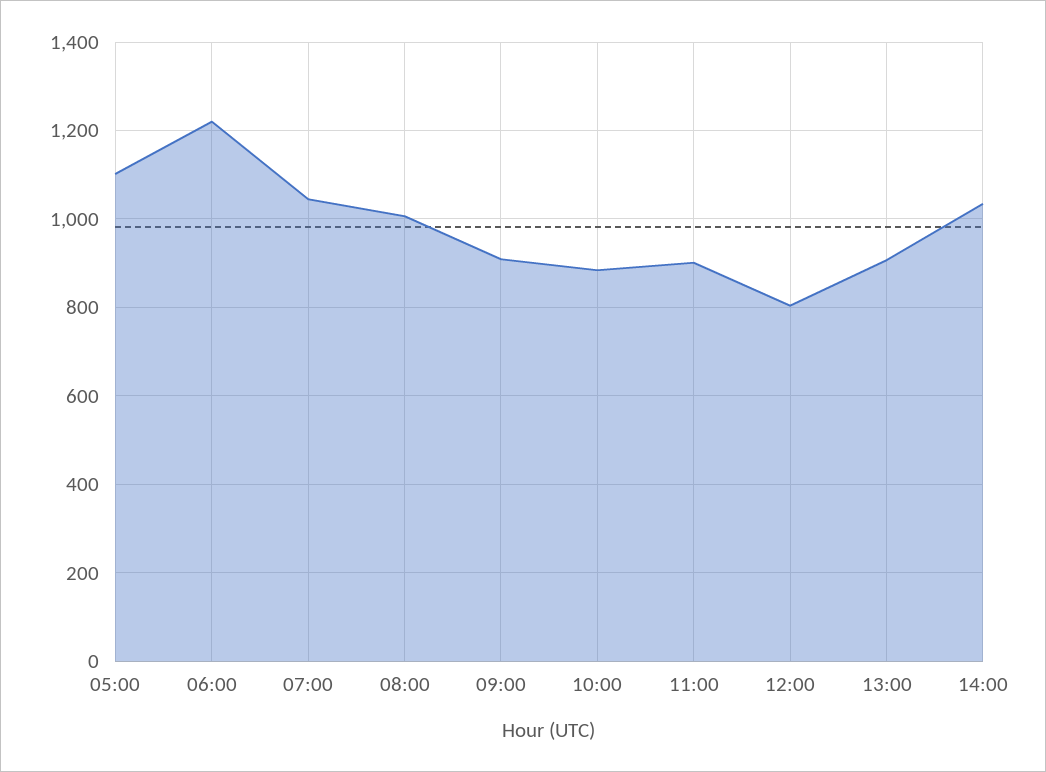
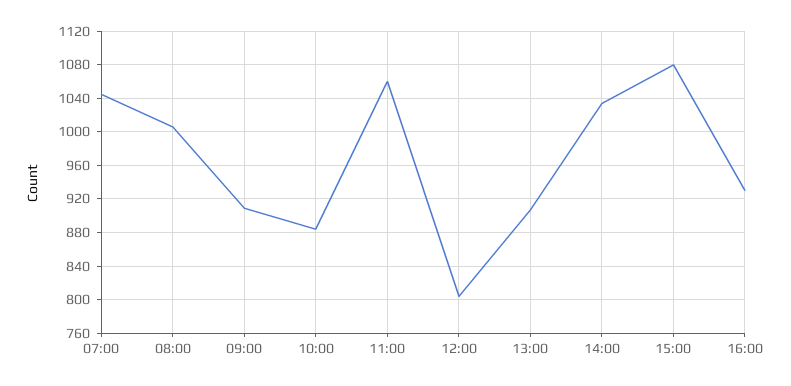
05:00: 1100 -> none
06:00: 1220 -> none
11:00: 900 -> 1060
15:00: none -> 1080
16:00: none -> 930

